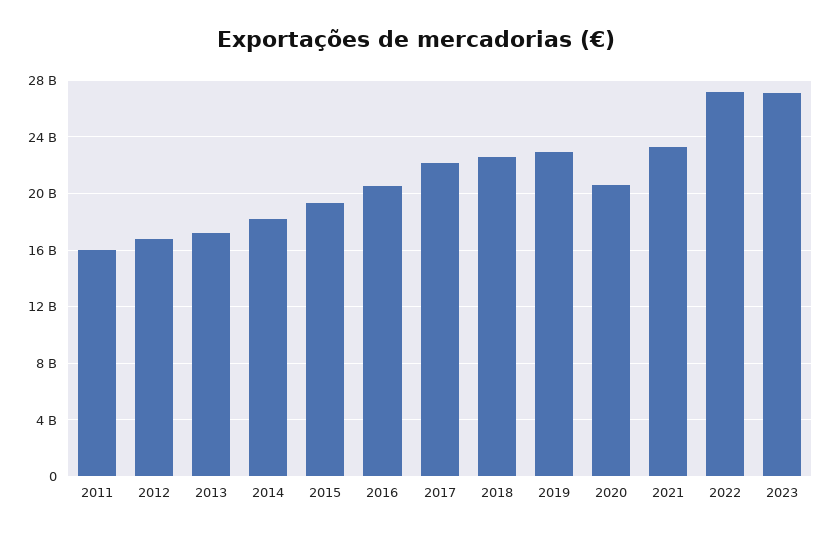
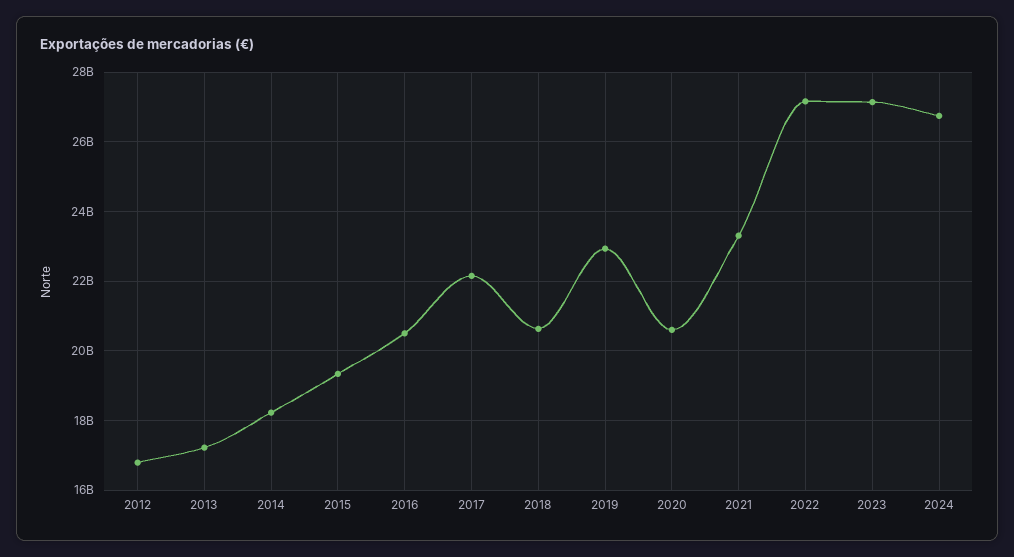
2011: 16000000000 -> none
2018: 22500000000 -> 20600000000
2024: none -> 26800000000

